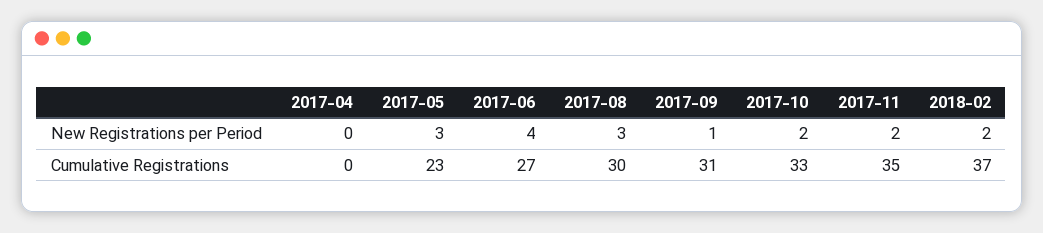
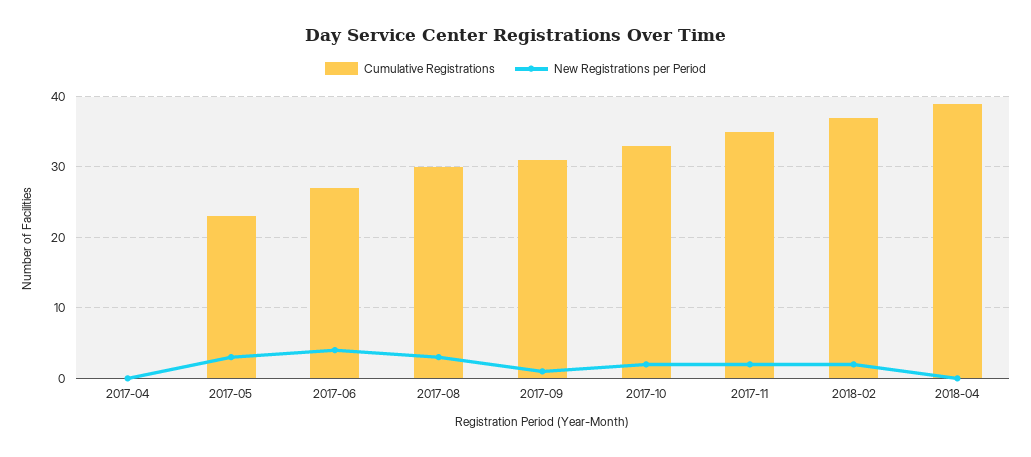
Cumulative Registrations, 2018-04: none -> 39
New Registrations per Period, 2018-04: none -> 0

